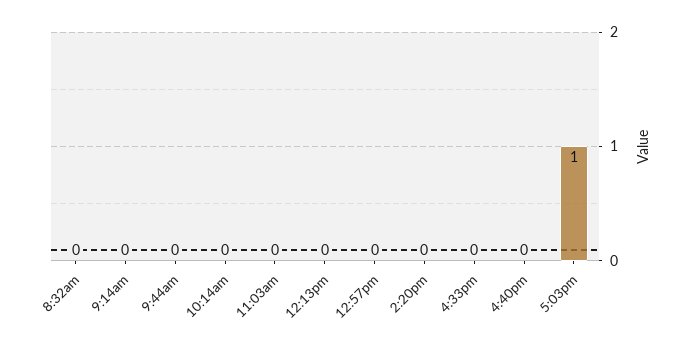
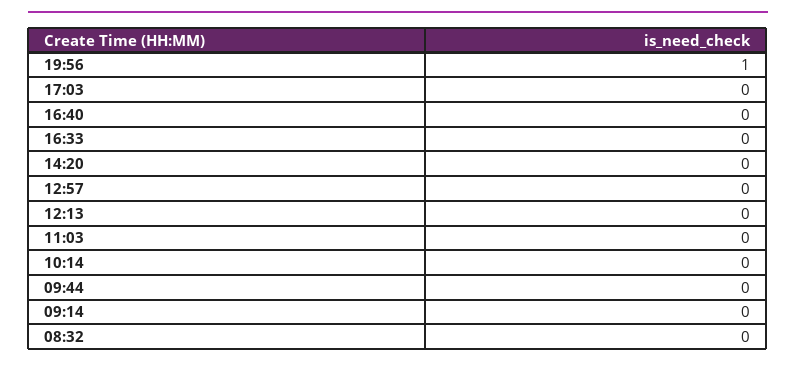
5:03pm: 1 -> 0
19:56: none -> 1

